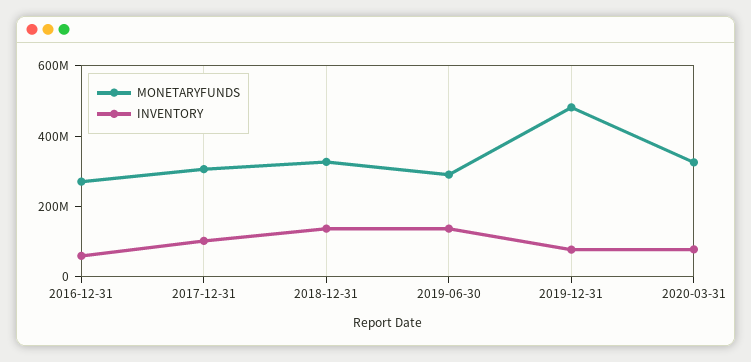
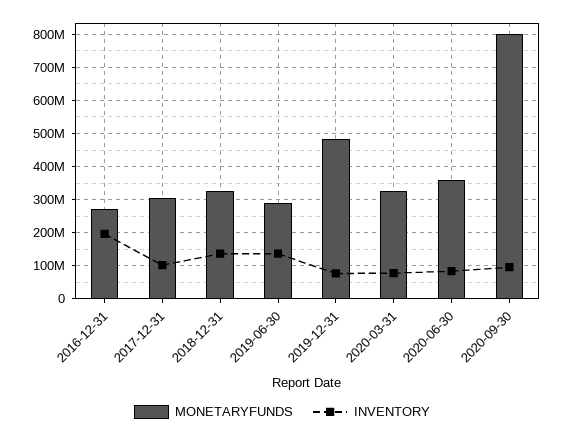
INVENTORY, 2016-12-31: 50000000 -> 200000000
MONETARYFUNDS, 2020-06-30: none -> 360000000
INVENTORY, 2020-06-30: none -> 80000000
MONETARYFUNDS, 2020-09-30: none -> 800000000
INVENTORY, 2020-09-30: none -> 100000000

